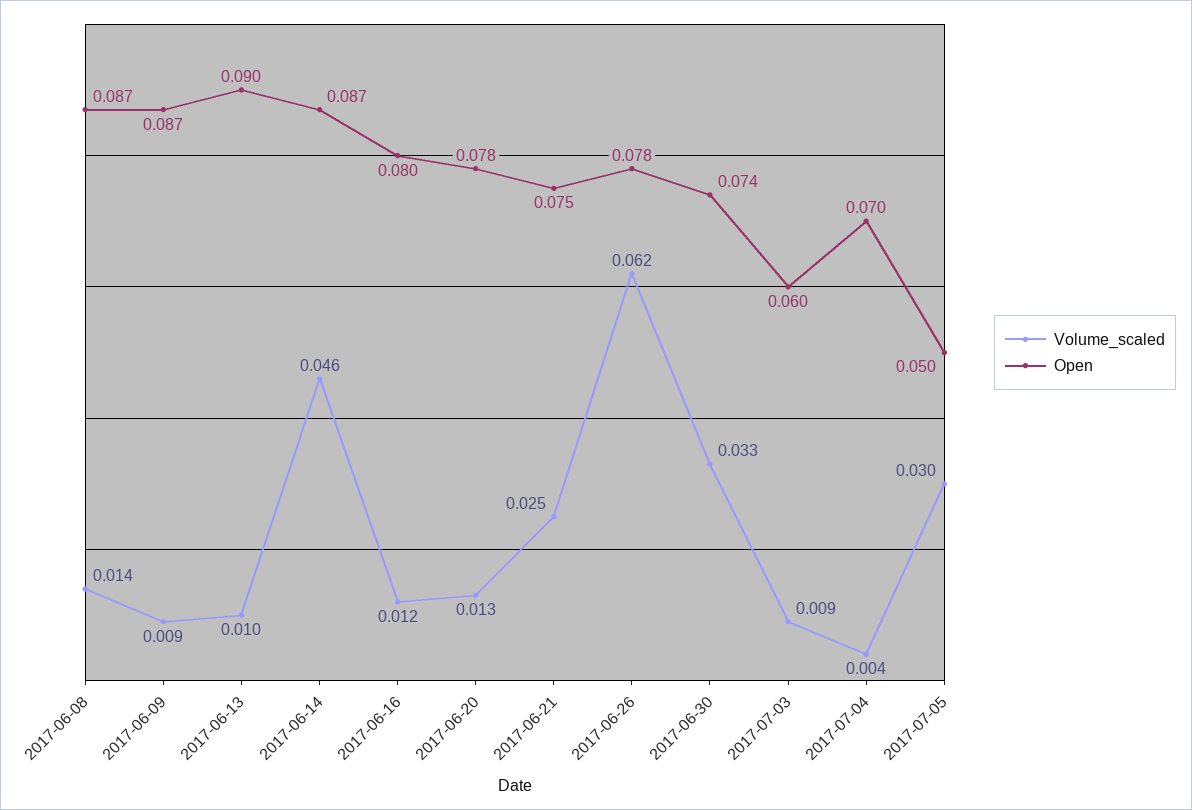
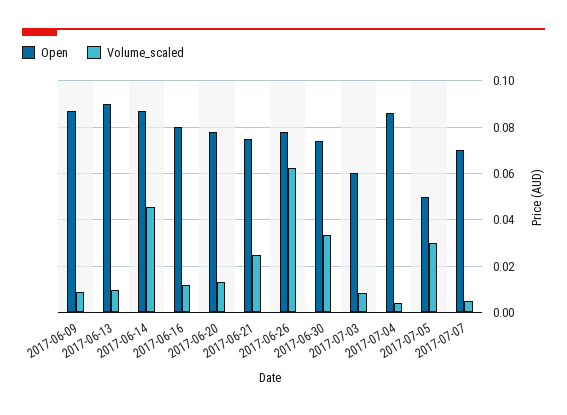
Volume_scaled, 2017-06-08: 0.014 -> none
Open, 2017-06-08: 0.087 -> none
Open, 2017-07-04: 0.07 -> 0.085
Open, 2017-07-07: none -> 0.07
Volume_scaled, 2017-07-07: none -> 0.005

